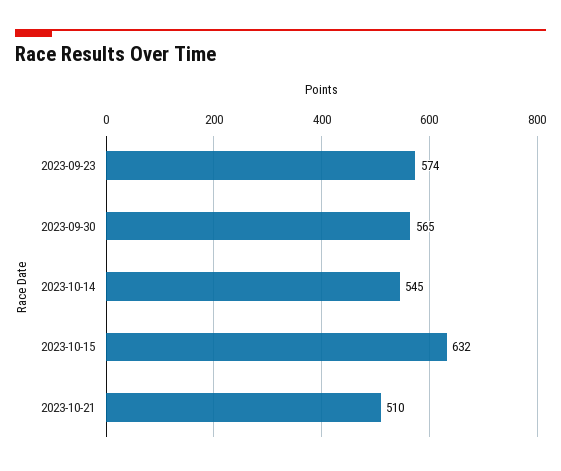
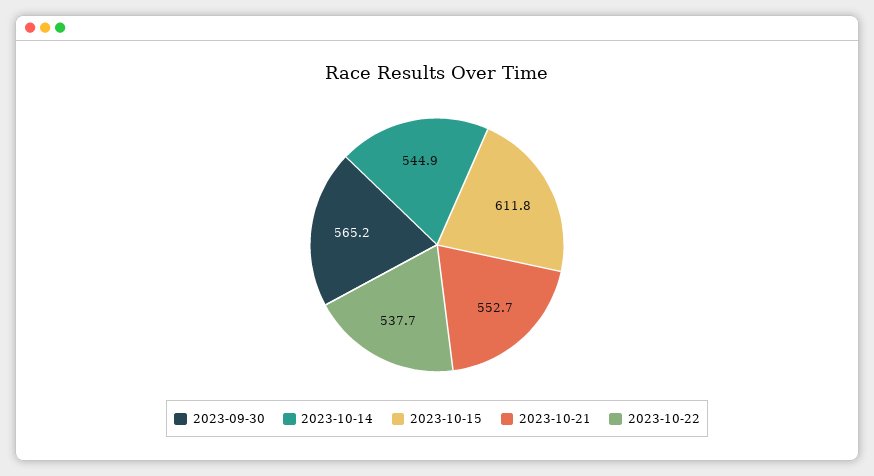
2023-09-23: 574 -> none
2023-10-15: 632 -> 611.8
2023-10-21: 510 -> 552.7
2023-10-22: none -> 537.7

